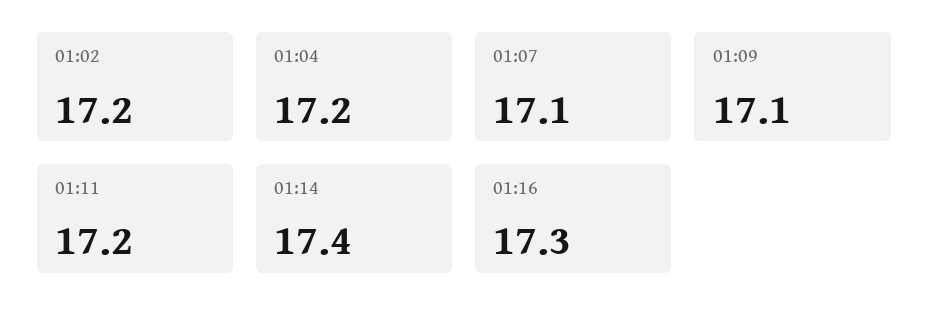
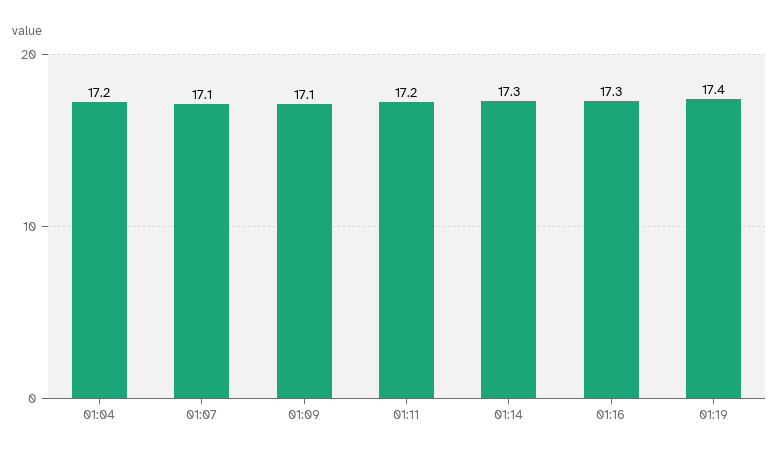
01:02: 17.2 -> none
01:14: 17.4 -> 17.3
01:19: none -> 17.4

